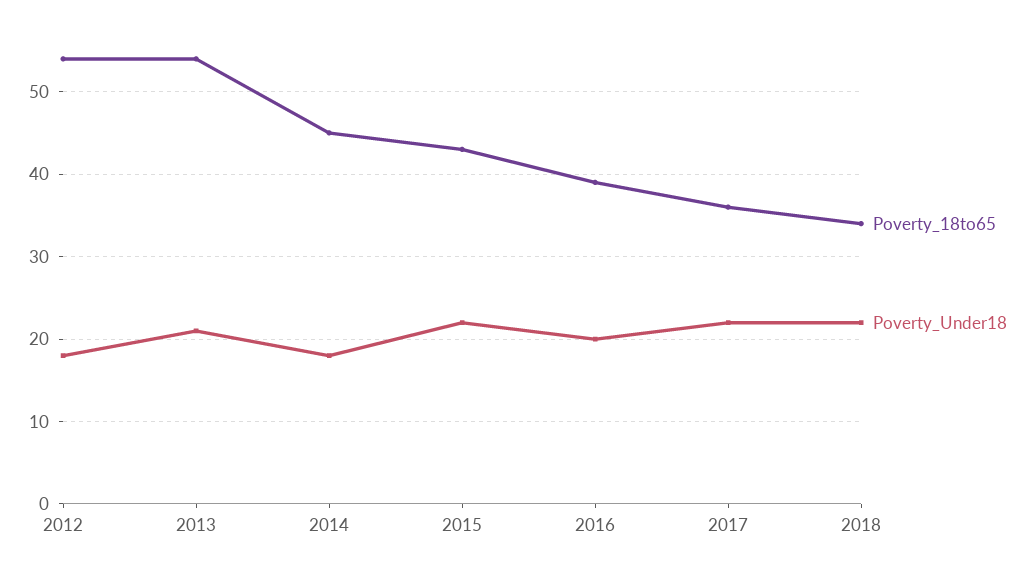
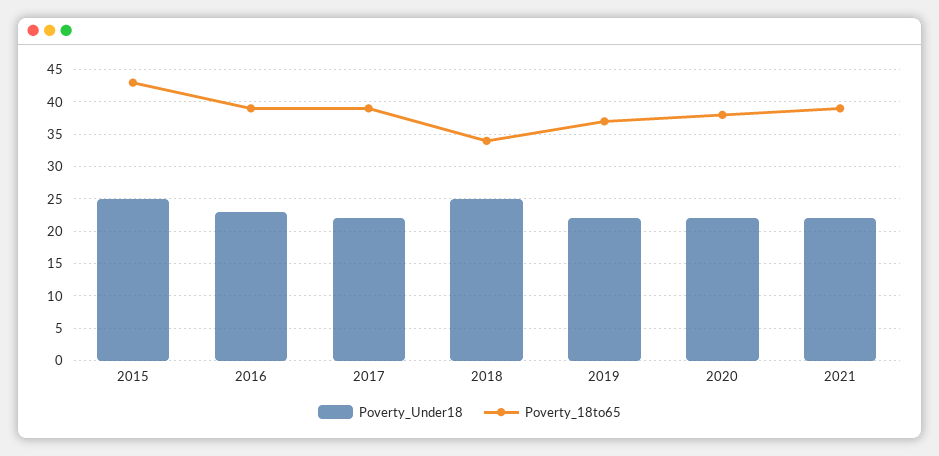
Poverty_18to65, 2012: 54 -> none
Poverty_Under18, 2012: 18 -> none
Poverty_18to65, 2013: 54 -> none
Poverty_Under18, 2013: 21 -> none
Poverty_18to65, 2014: 45 -> none
Poverty_Under18, 2014: 18 -> none
Poverty_Under18, 2015: 22 -> 25
Poverty_Under18, 2016: 20 -> 23
Poverty_18to65, 2017: 36 -> 39
Poverty_Under18, 2018: 22 -> 25
Poverty_Under18, 2019: none -> 22
Poverty_18to65, 2019: none -> 37
Poverty_Under18, 2020: none -> 22
Poverty_18to65, 2020: none -> 38
Poverty_Under18, 2021: none -> 22
Poverty_18to65, 2021: none -> 39

